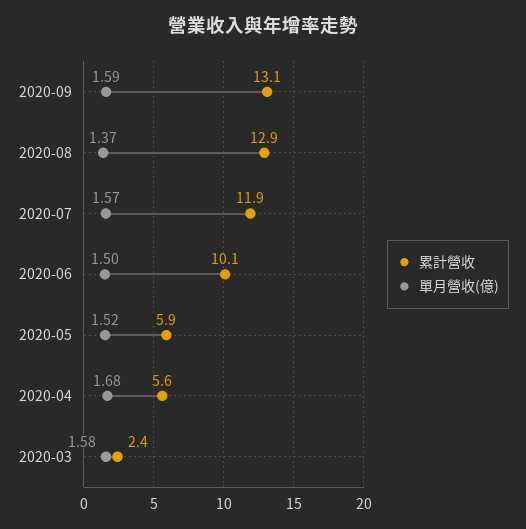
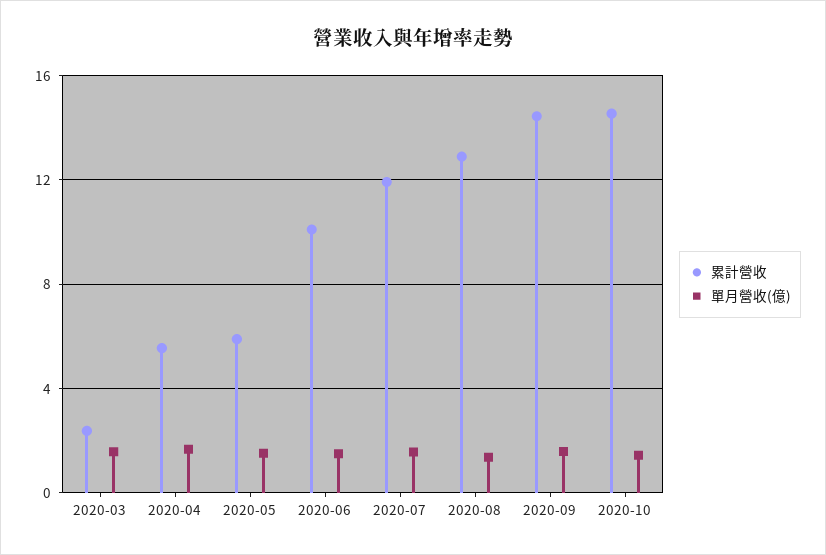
累計營收, 2020-09: 13.1 -> 14.5
累計營收, 2020-10: none -> 14.5
單月營收(億), 2020-10: none -> 1.5

